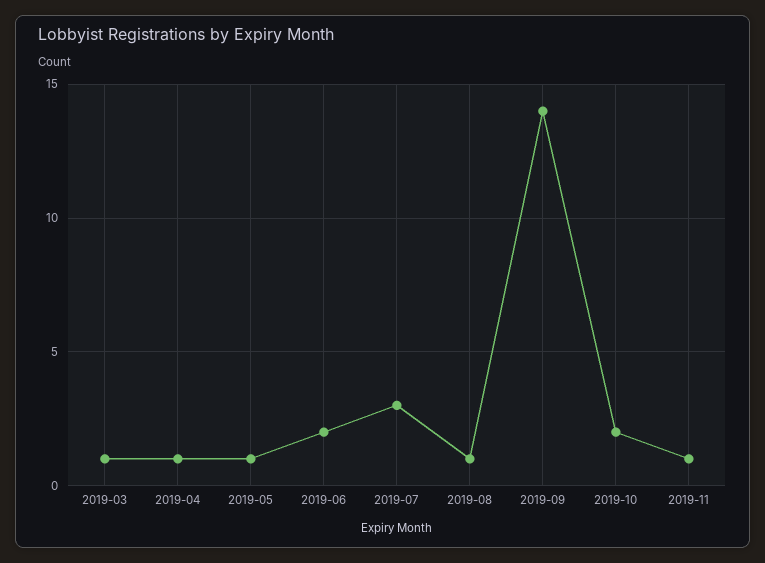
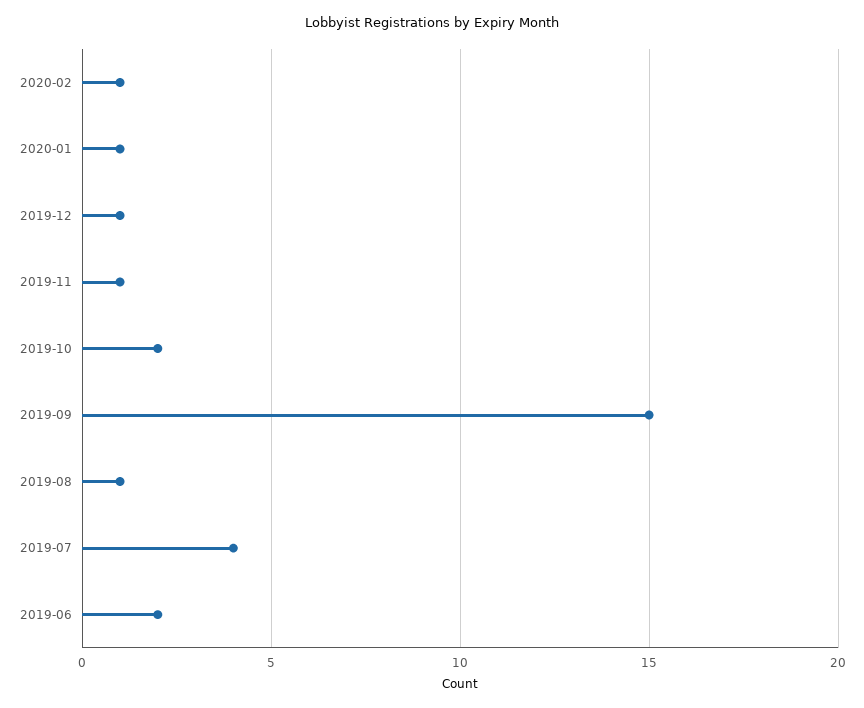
2019-03: 1 -> none
2019-04: 1 -> none
2019-05: 1 -> none
2019-07: 3 -> 4
2019-09: 14 -> 15
2020-02: none -> 1
2020-01: none -> 1
2019-12: none -> 1

